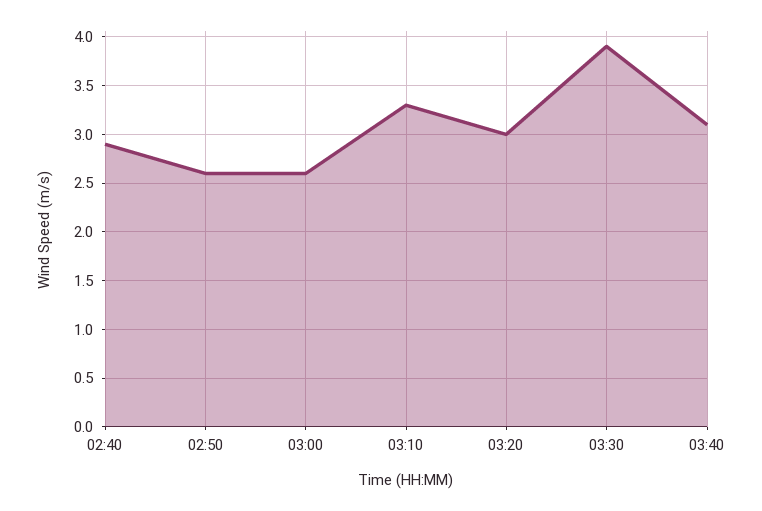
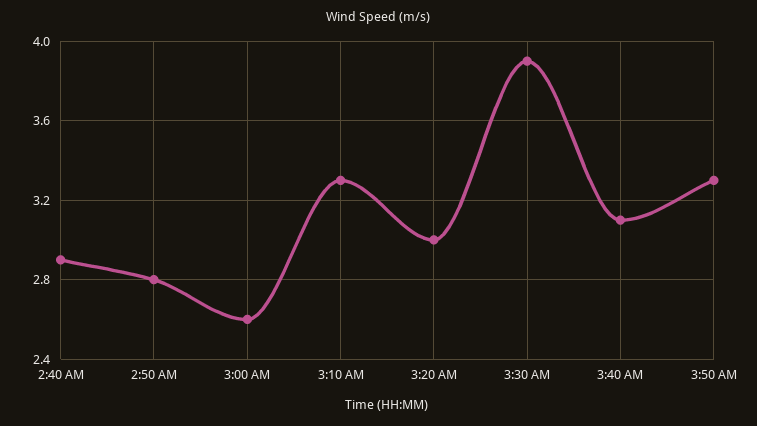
02:50: 2.6 -> 2.8
3:50 AM: none -> 3.3

